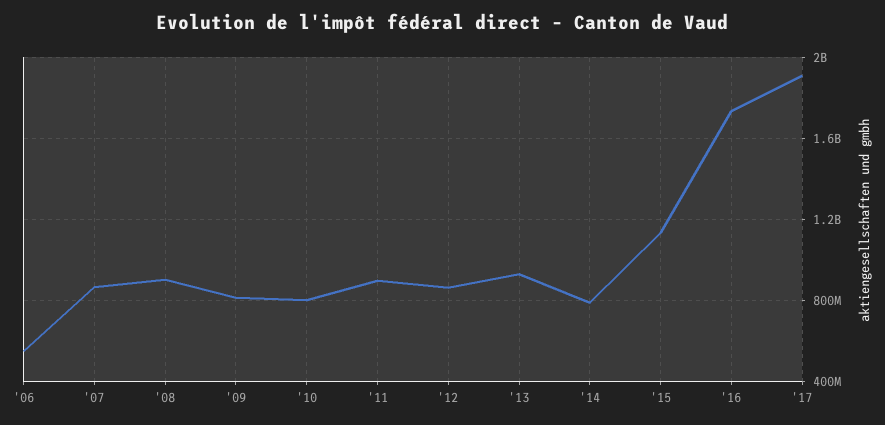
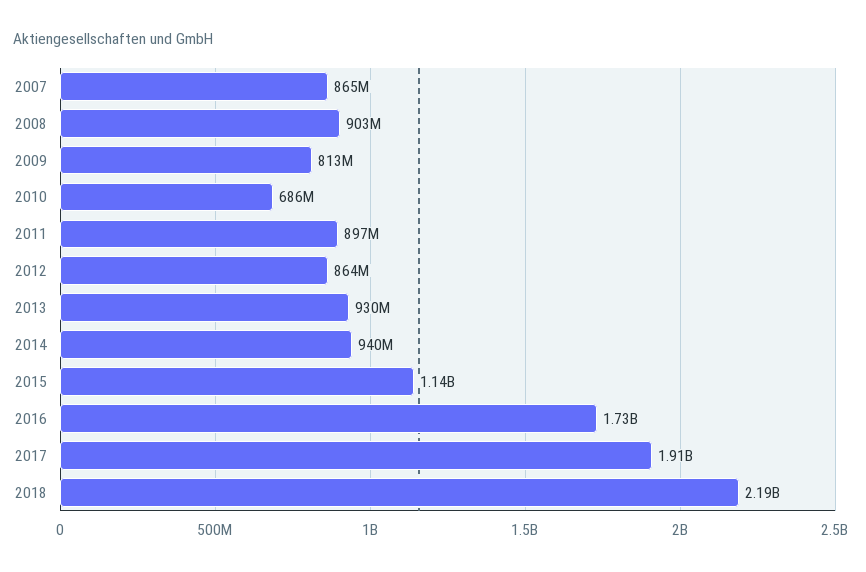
'06: 550000000 -> none
'10: 800000000 -> 686000000
'14: 800000000 -> 940000000
2018: none -> 2190000000

